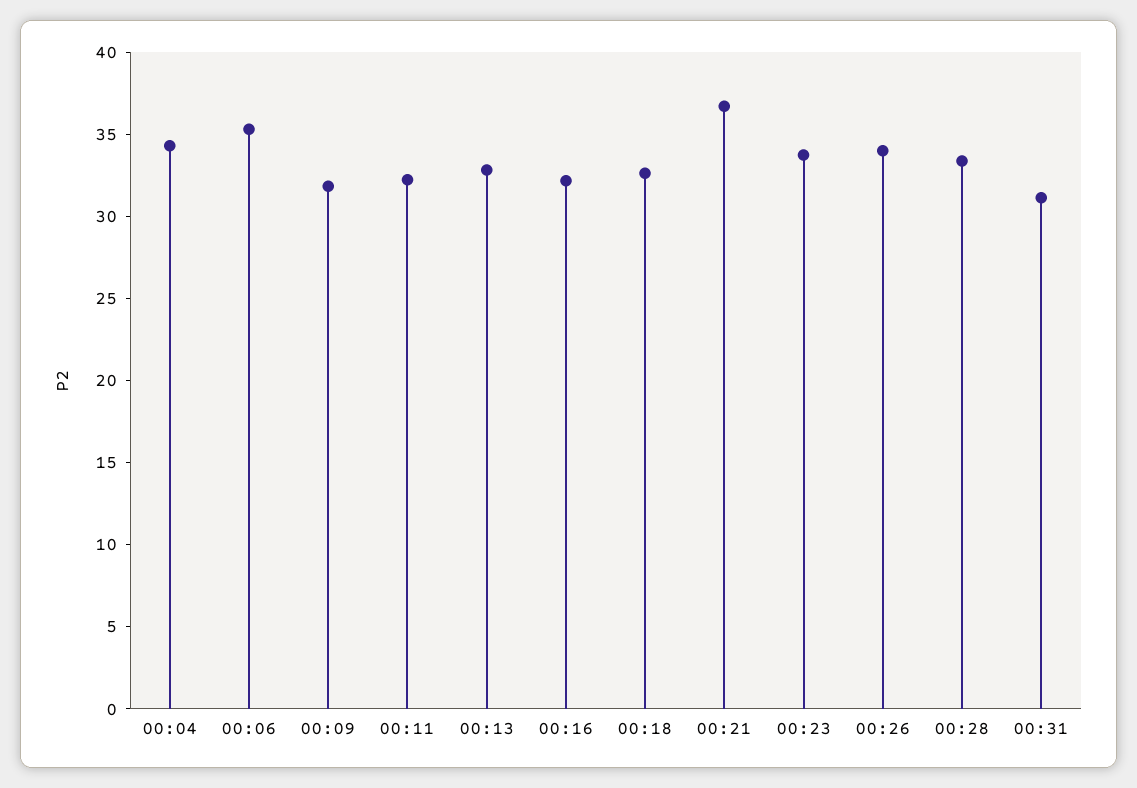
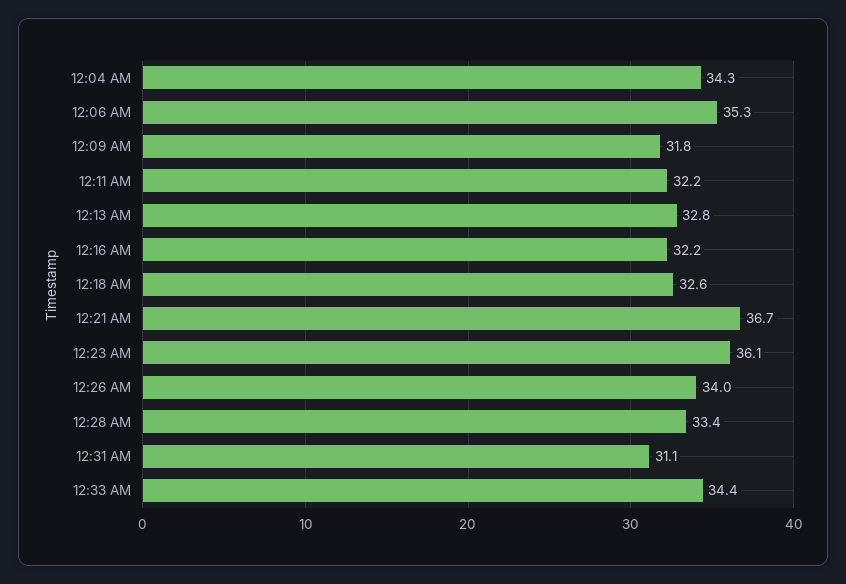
00:23: 34 -> 36.1
12:33 AM: none -> 34.4

